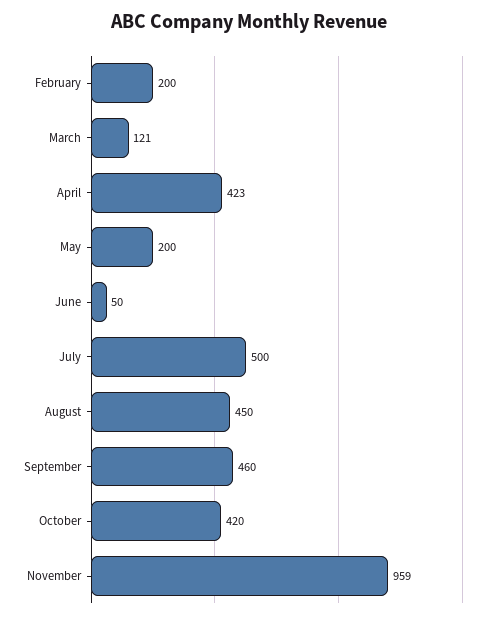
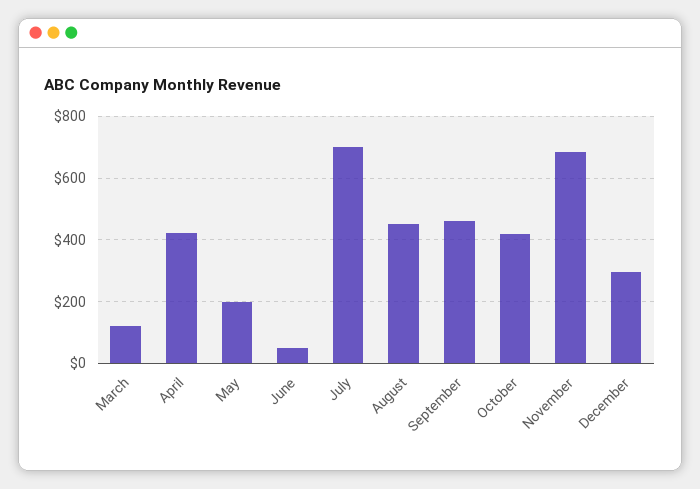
February: 200 -> none
July: 500 -> 700
November: 959 -> 680
December: none -> 300

